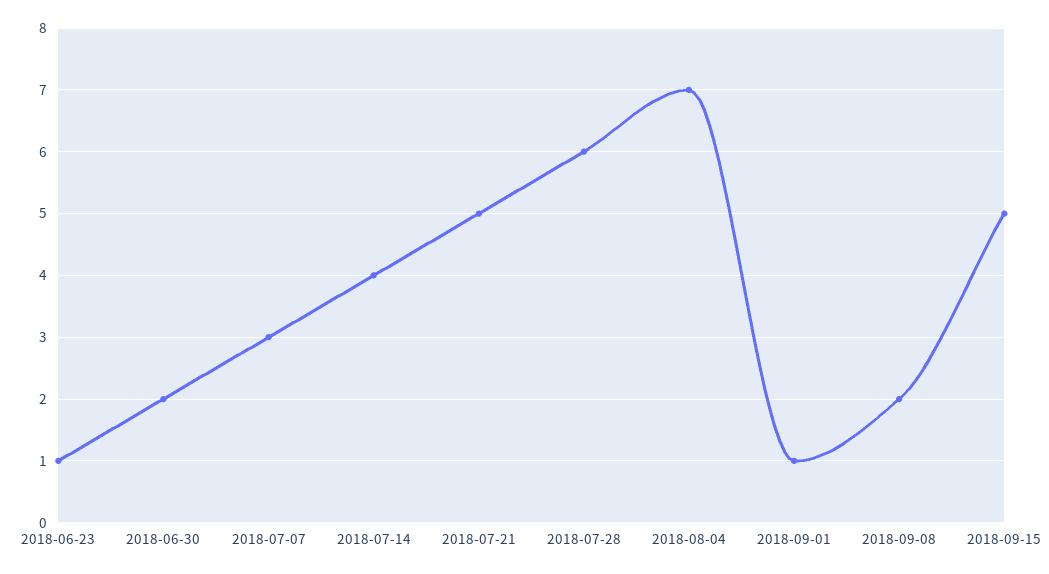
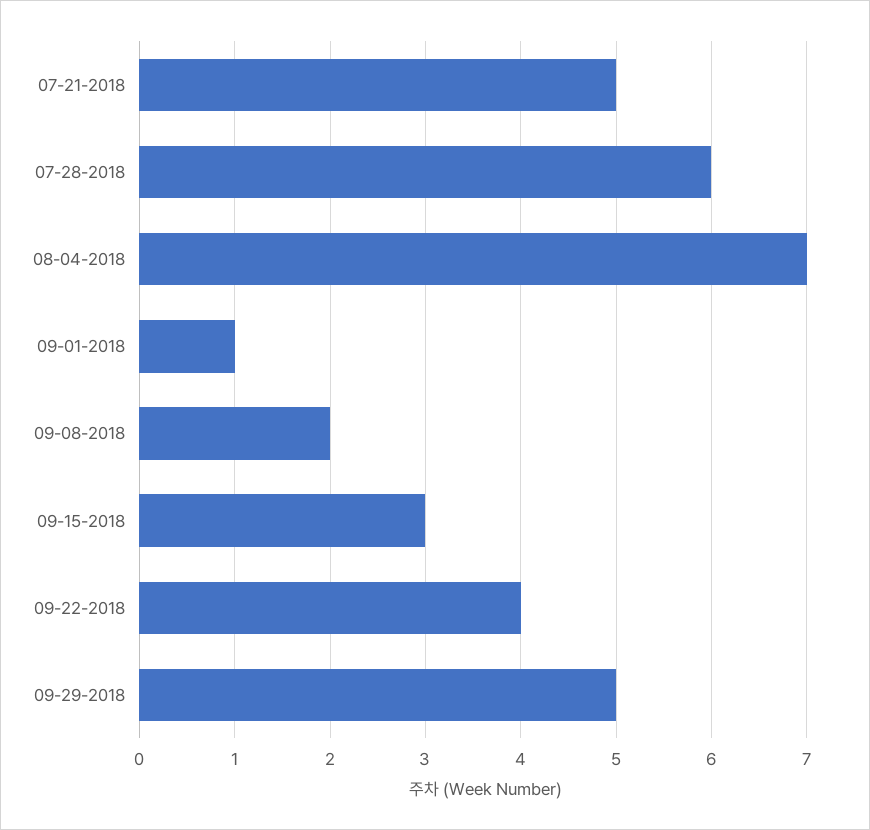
2018-06-23: 1 -> none
2018-06-30: 2 -> none
2018-07-07: 3 -> none
2018-07-14: 4 -> none
2018-09-15: 5 -> 3
09-22-2018: none -> 4
09-29-2018: none -> 5

